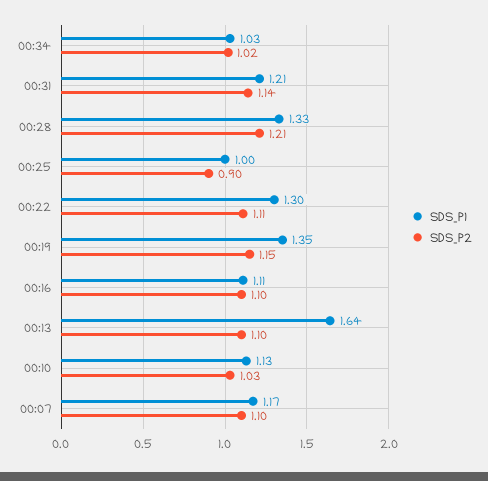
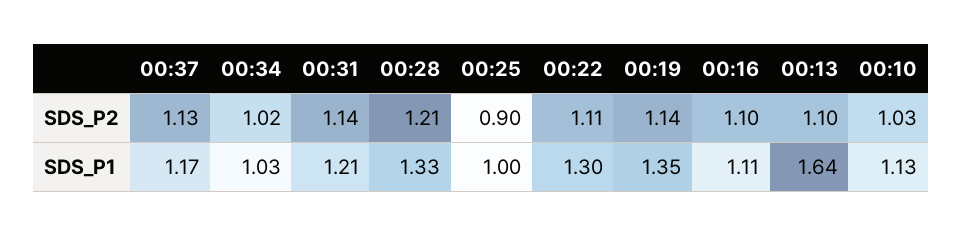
SDS_P2, 00:19: 1.15 -> 1.14
SDS_P1, 00:07: 1.17 -> none
SDS_P2, 00:07: 1.1 -> none
SDS_P2, 00:37: none -> 1.13
SDS_P1, 00:37: none -> 1.17

